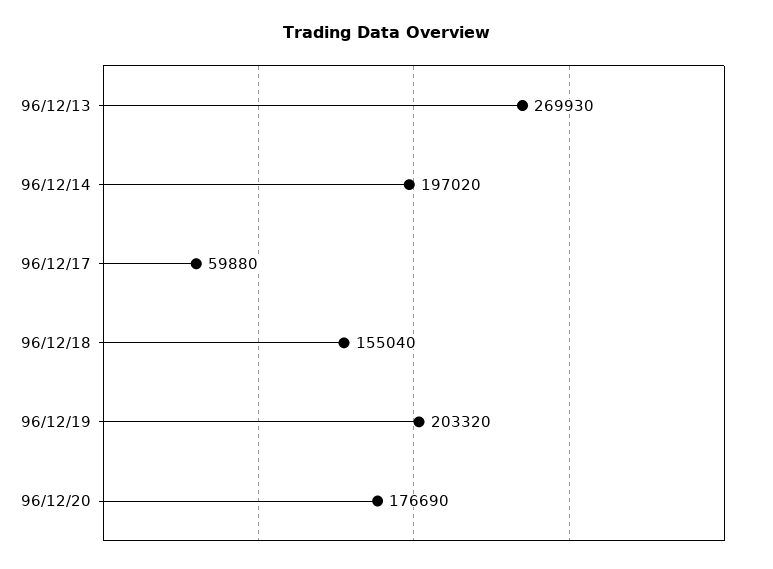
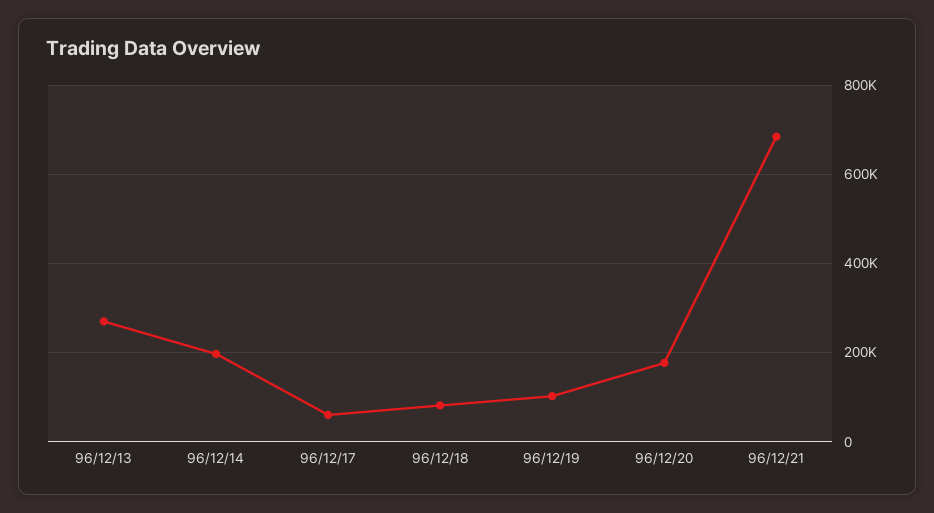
96/12/18: 155040 -> 80000
96/12/19: 203320 -> 100000
96/12/21: none -> 680000

